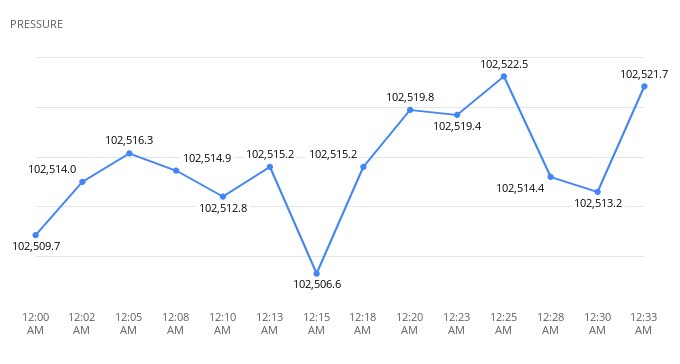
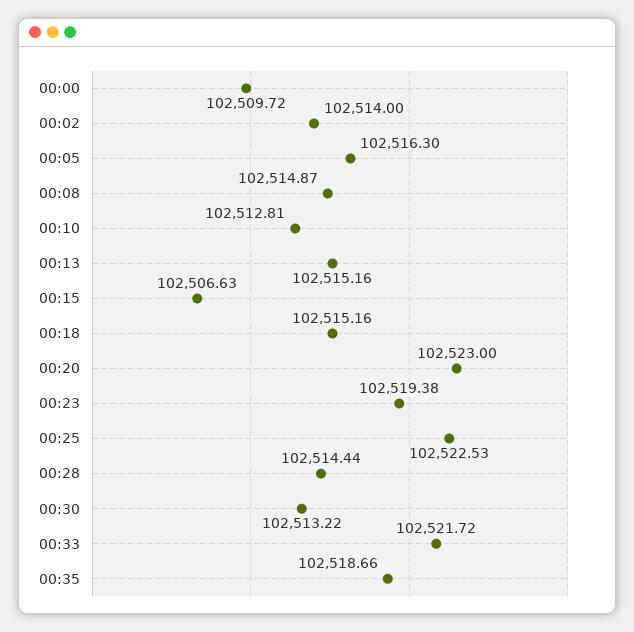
12:20 AM: 102519.8 -> 102523
00:35: none -> 102518.66

